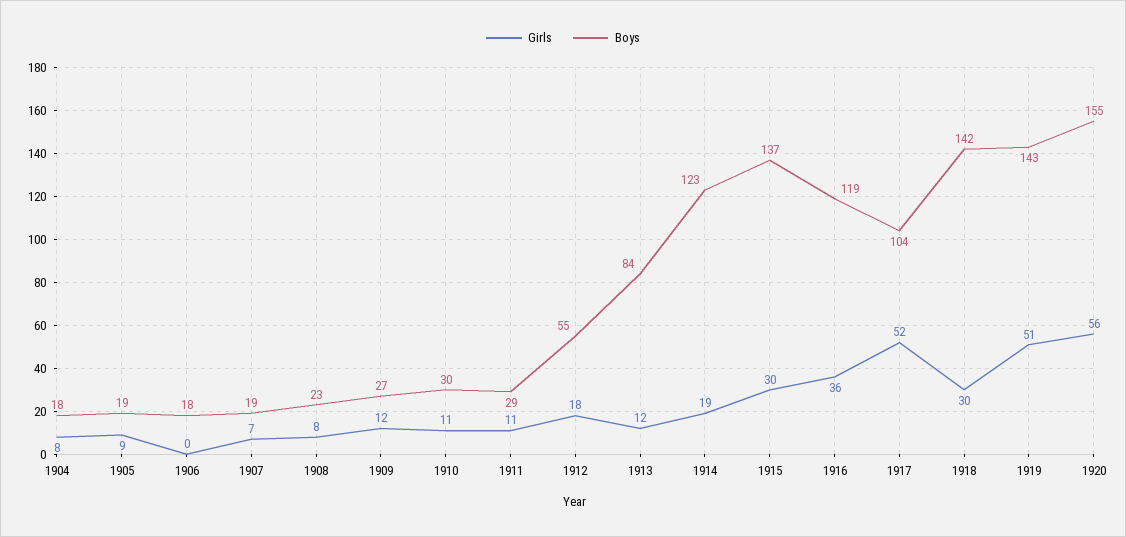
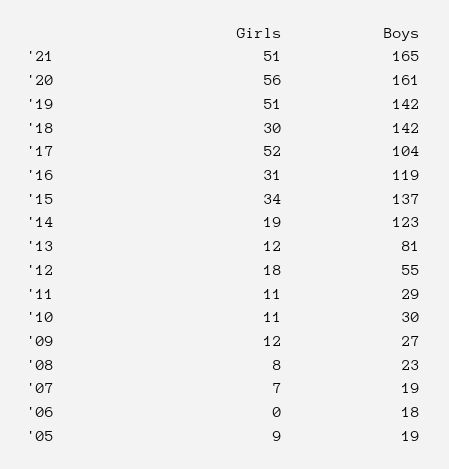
Girls, 1904: 8 -> none
Boys, 1904: 18 -> none
Boys, 1913: 84 -> 81
Girls, 1915: 30 -> 34
Girls, 1916: 36 -> 31
Boys, 1919: 143 -> 142
Boys, 1920: 155 -> 161
Girls, '21: none -> 51
Boys, '21: none -> 165

